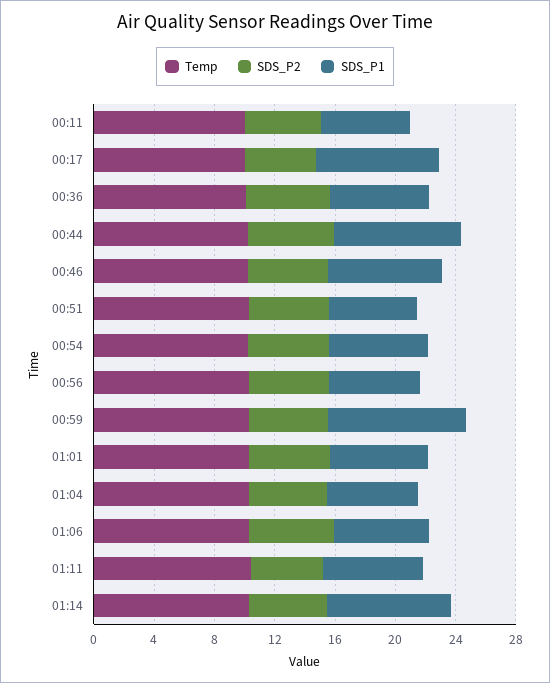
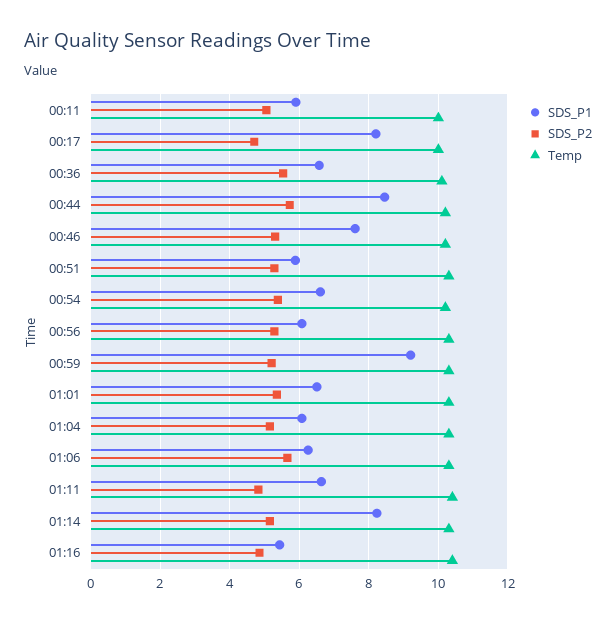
SDS_P1, 01:16: none -> 5.4
SDS_P2, 01:16: none -> 4.8
Temp, 01:16: none -> 10.4

